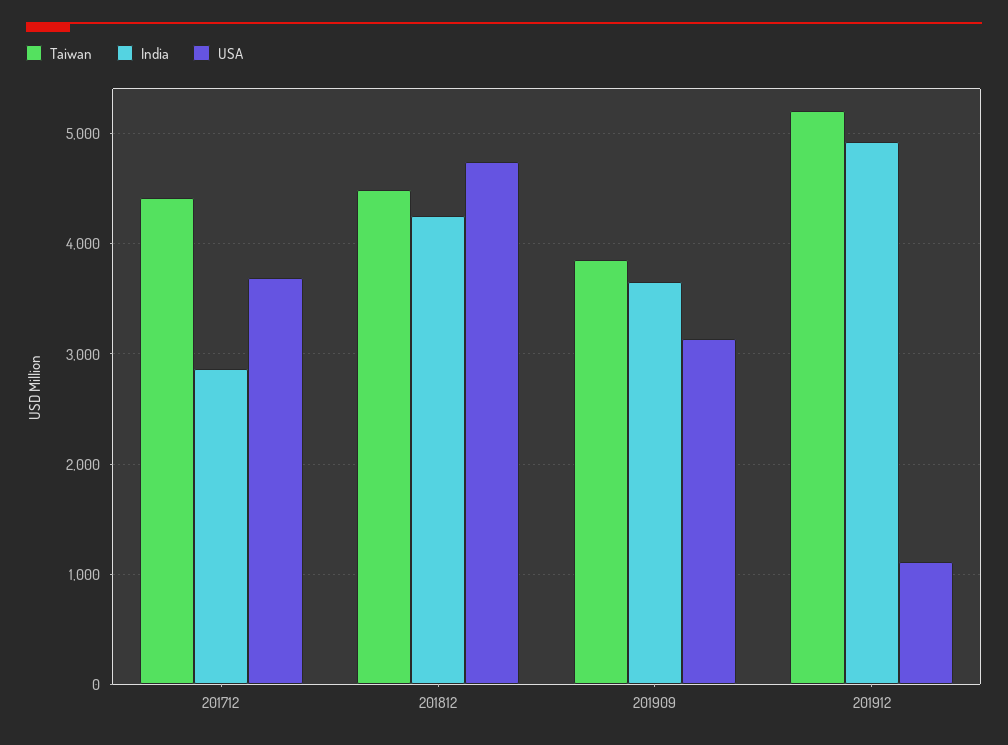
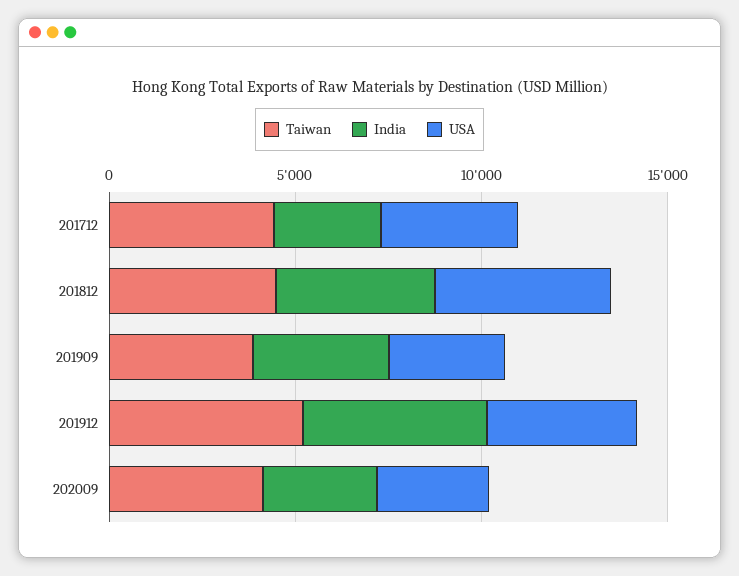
USA, 201912: 1100 -> 4000
Taiwan, 202009: none -> 4000
India, 202009: none -> 3000
USA, 202009: none -> 3000

